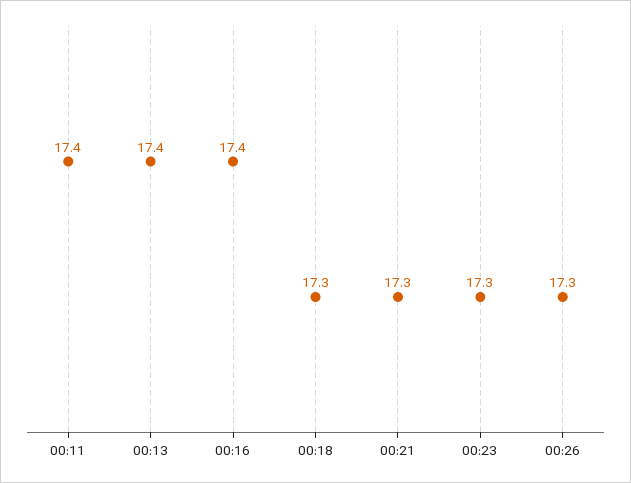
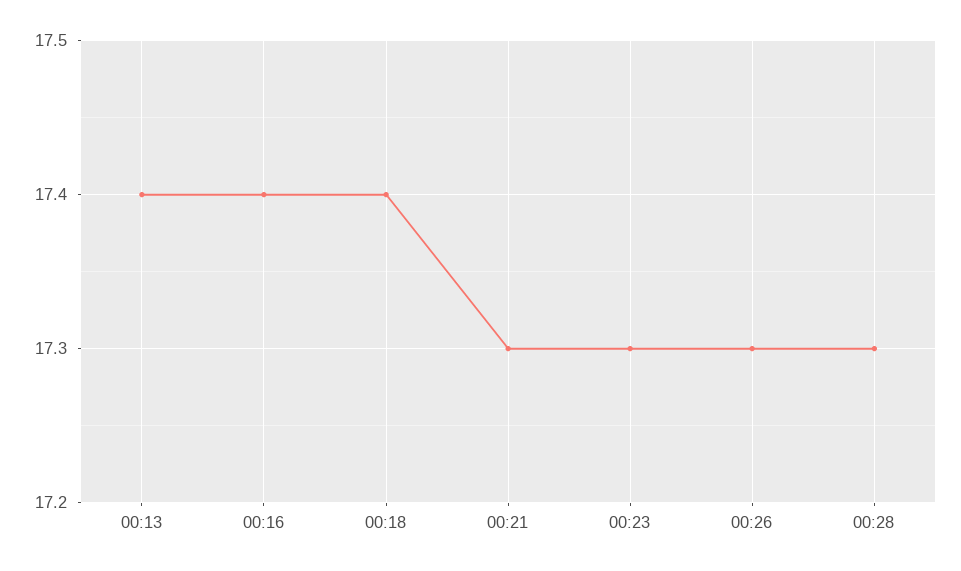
00:11: 17.4 -> none
00:18: 17.3 -> 17.4
00:28: none -> 17.3

